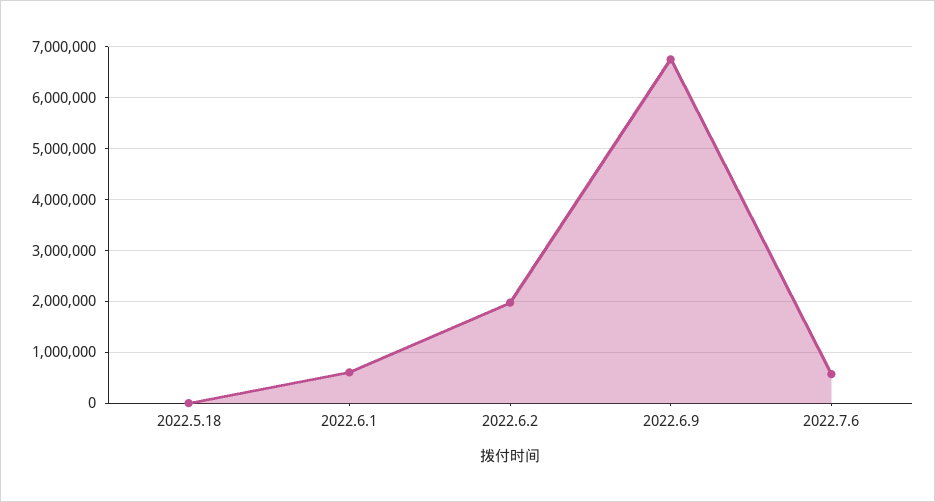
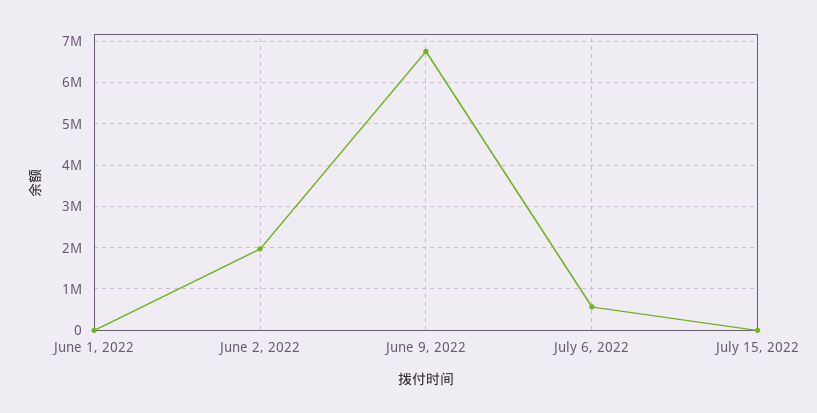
2022.5.18: 0 -> none
2022.6.1: 600000 -> 0
July 15, 2022: none -> 0

